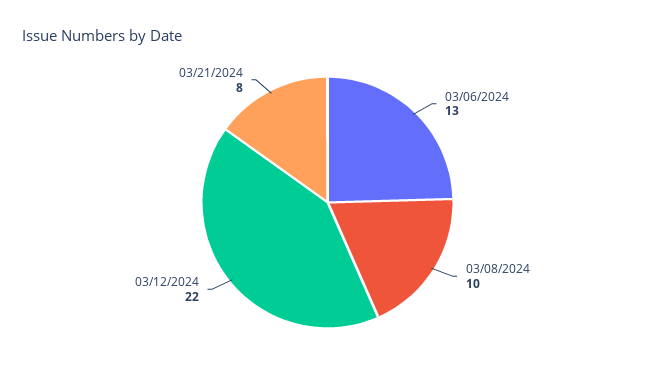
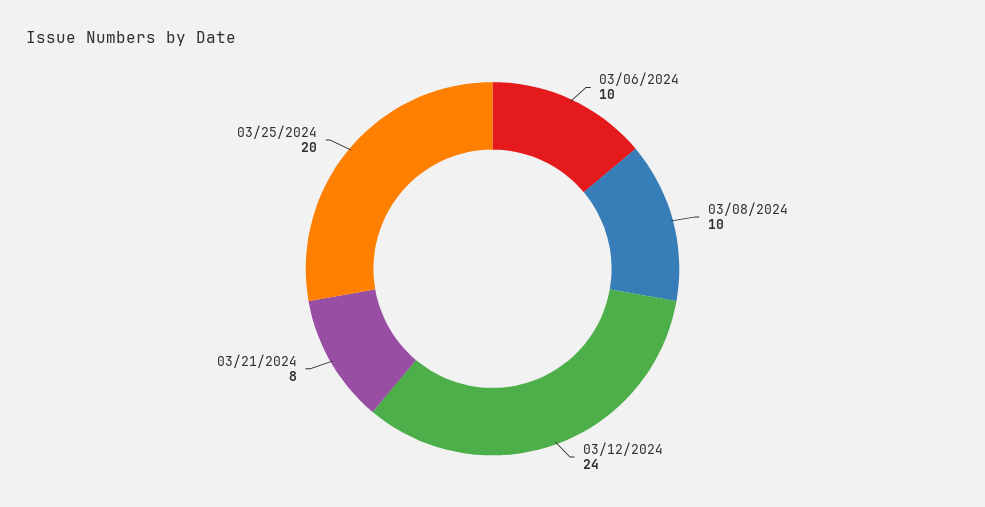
03/06/2024: 13 -> 10
03/12/2024: 22 -> 24
03/25/2024: none -> 20

